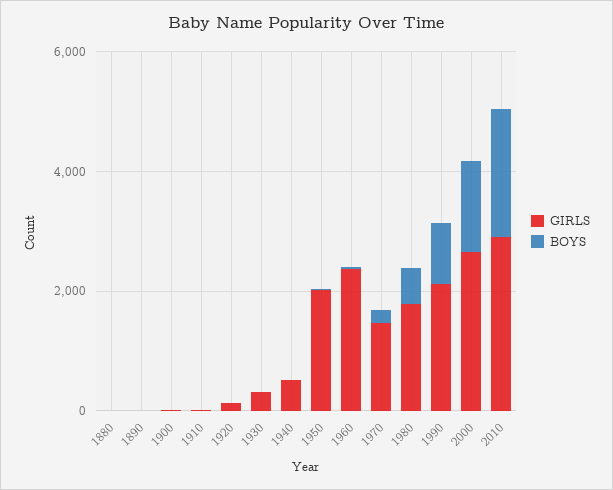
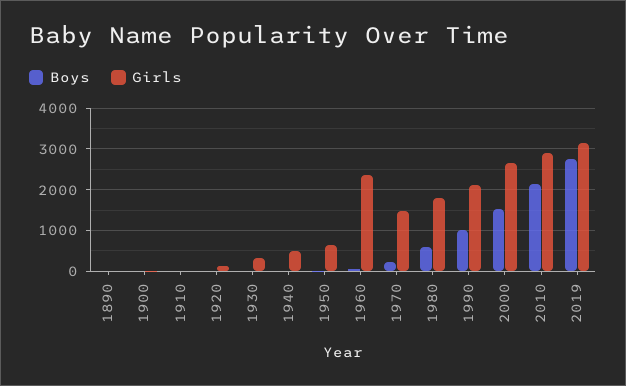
GIRLS, 1880: 0 -> none
BOYS, 1880: 0 -> none
GIRLS, 1950: 2000 -> 600
BOYS, 2019: none -> 2800
GIRLS, 2019: none -> 3200

